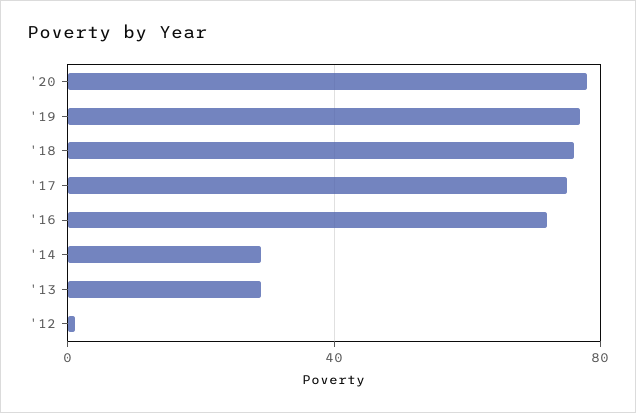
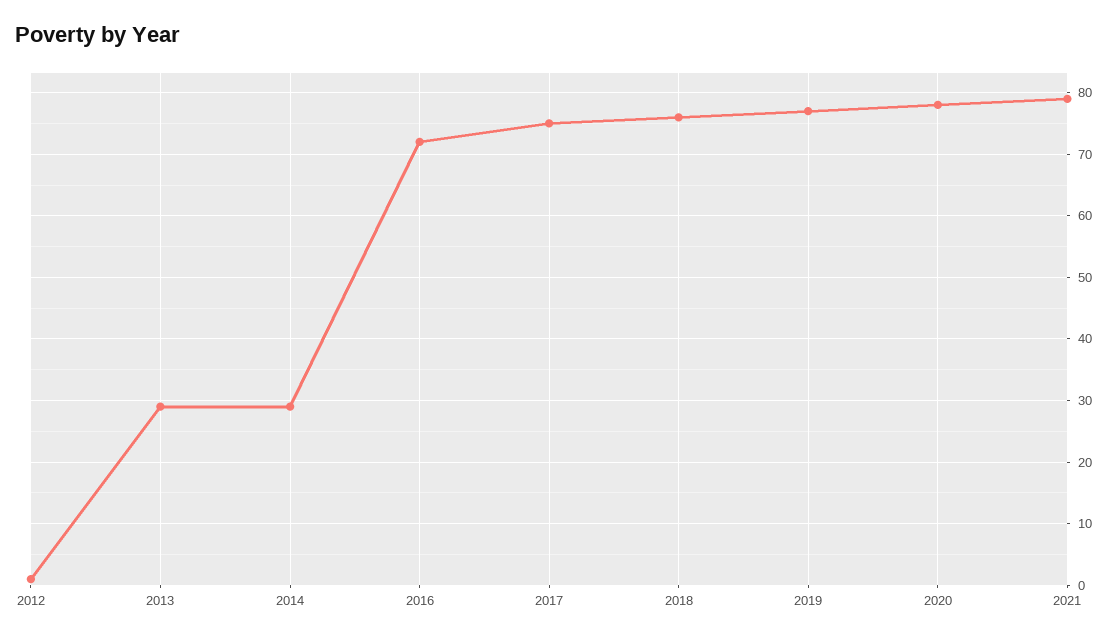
2021: none -> 79

